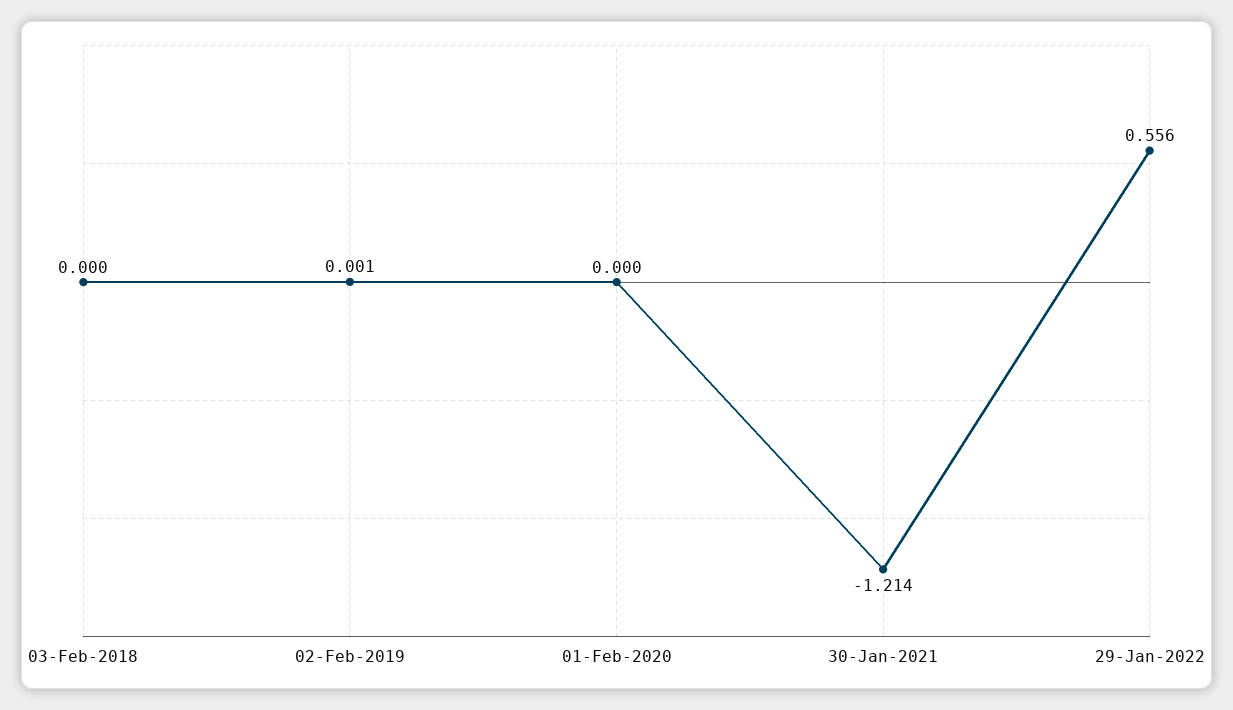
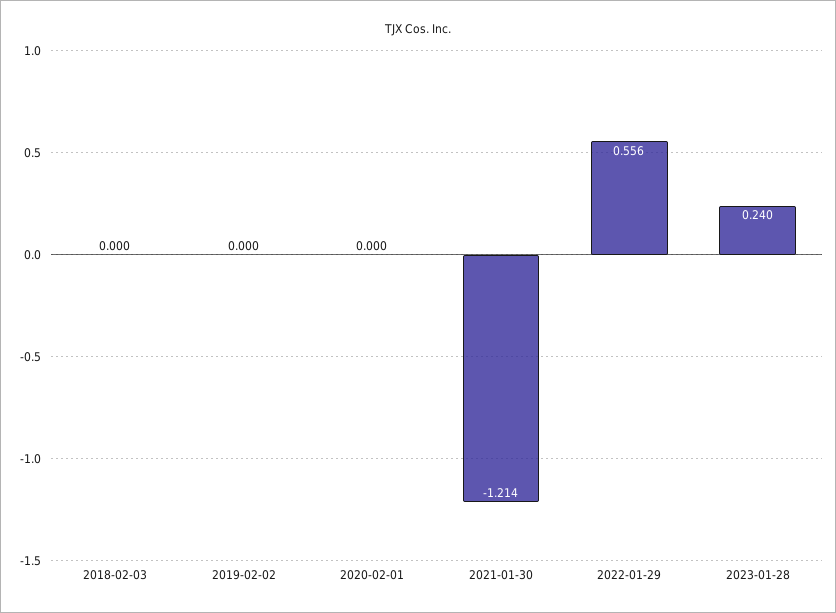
02-Feb-2019: 0.001 -> 0
2023-01-28: none -> 0.24

